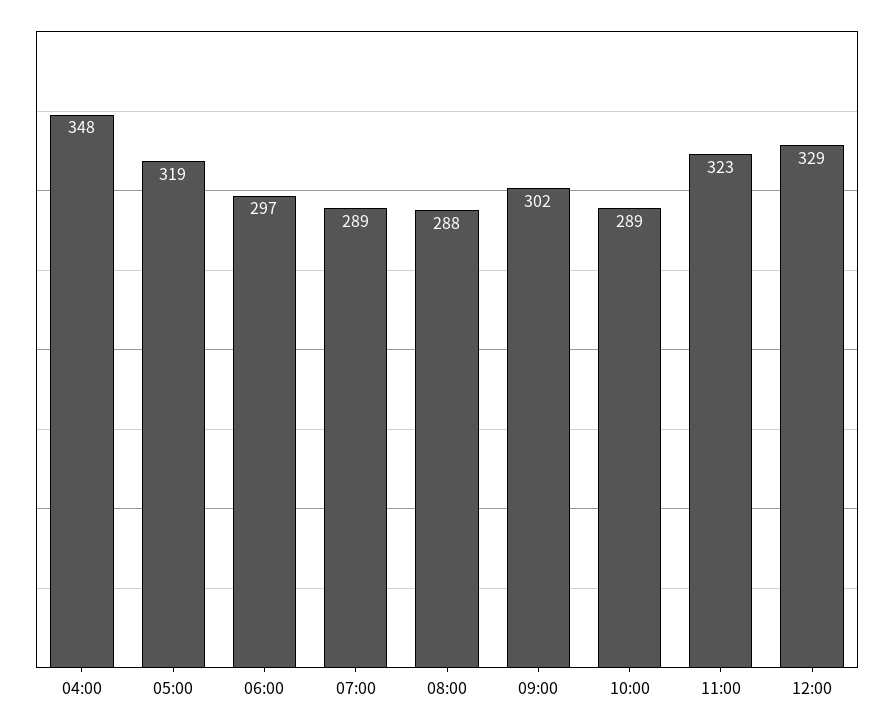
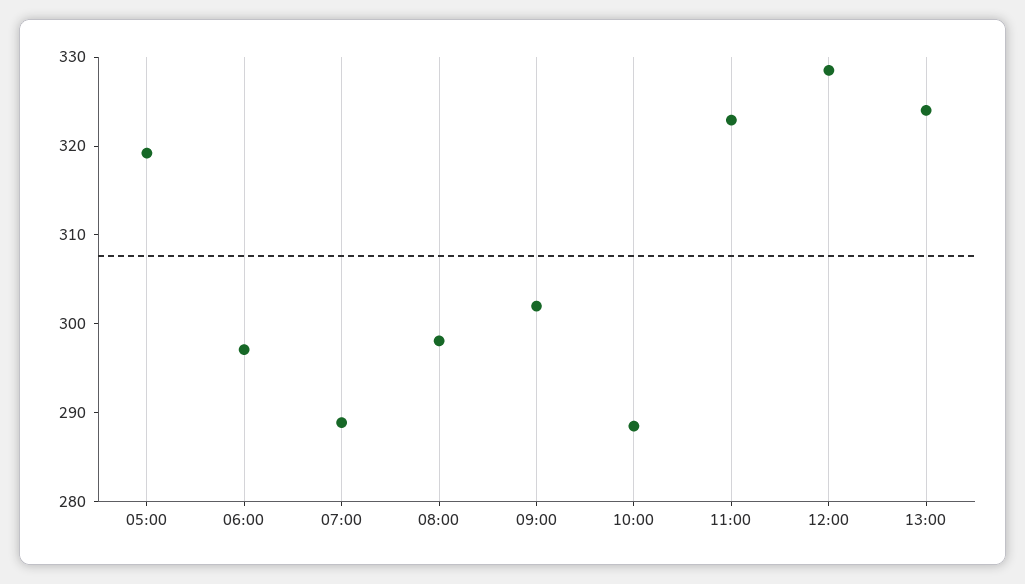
04:00: 348 -> none
08:00: 288 -> 298
13:00: none -> 324

